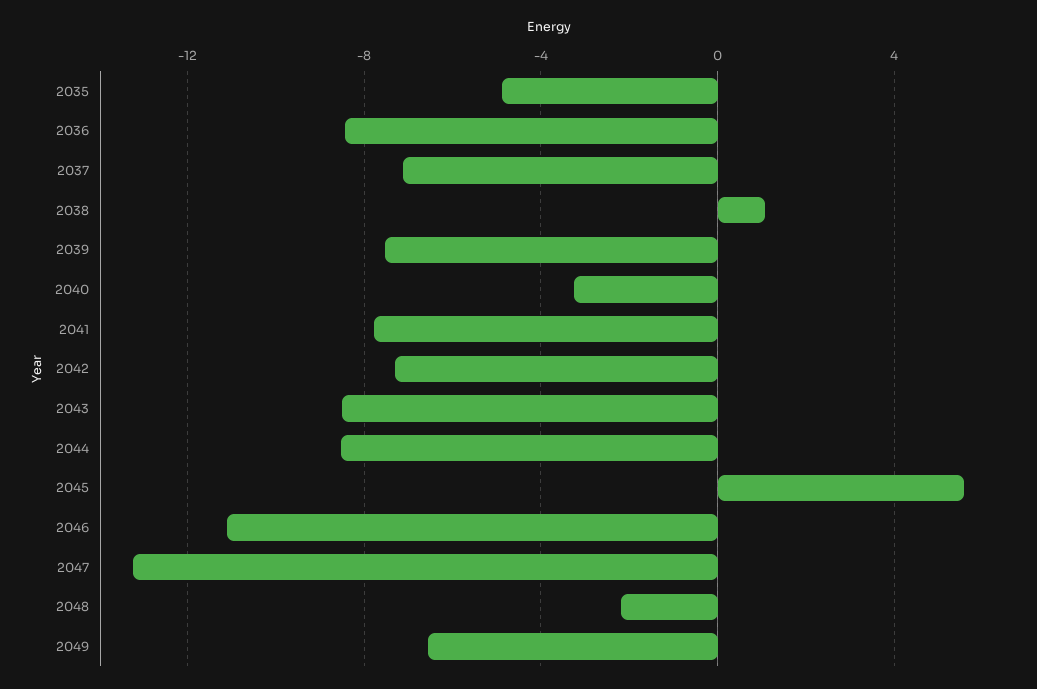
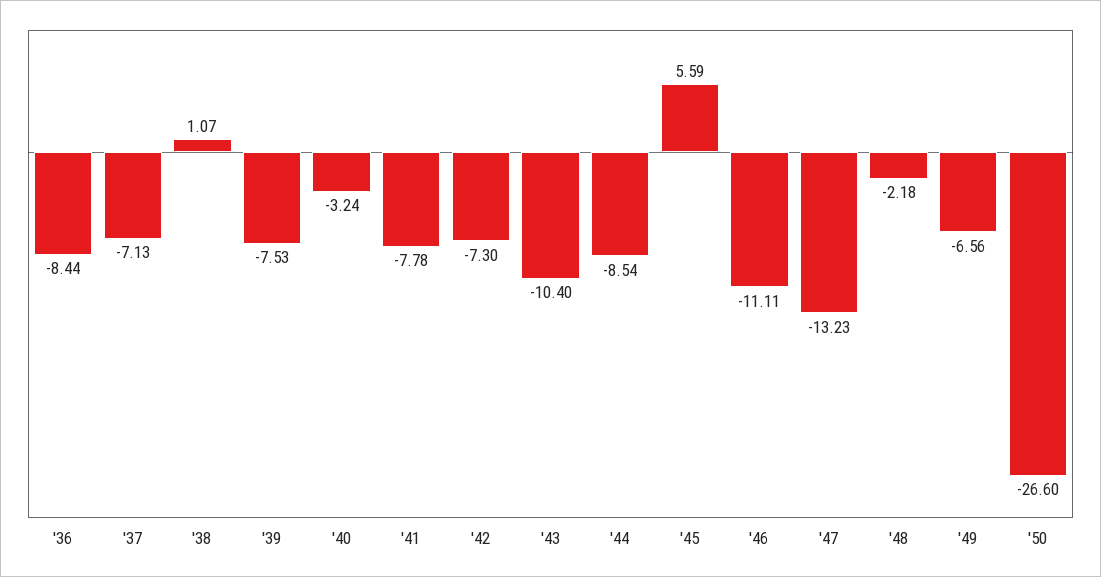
2035: -5 -> none
2043: -8.5 -> -10.4
'50: none -> -26.6

